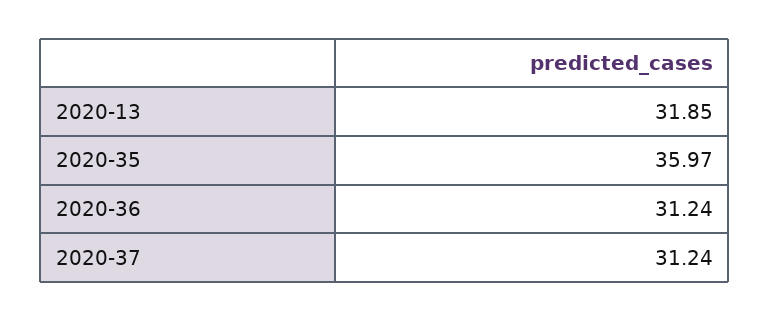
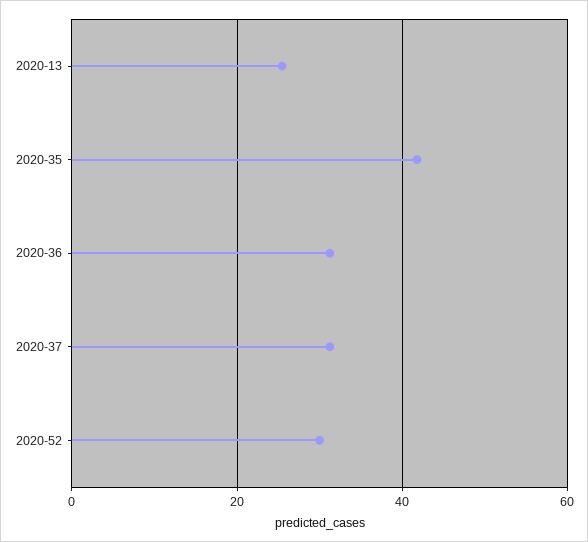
2020-13: 31.85 -> 26
2020-35: 35.97 -> 42
2020-52: none -> 30

